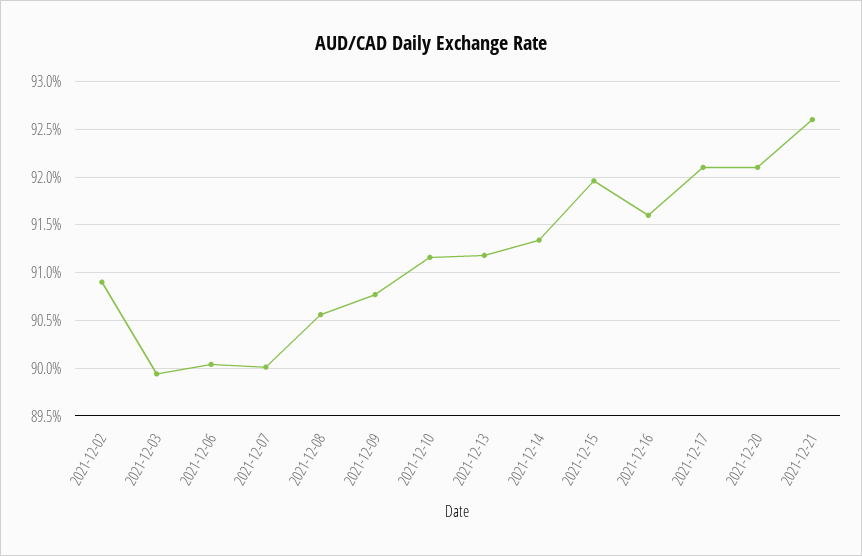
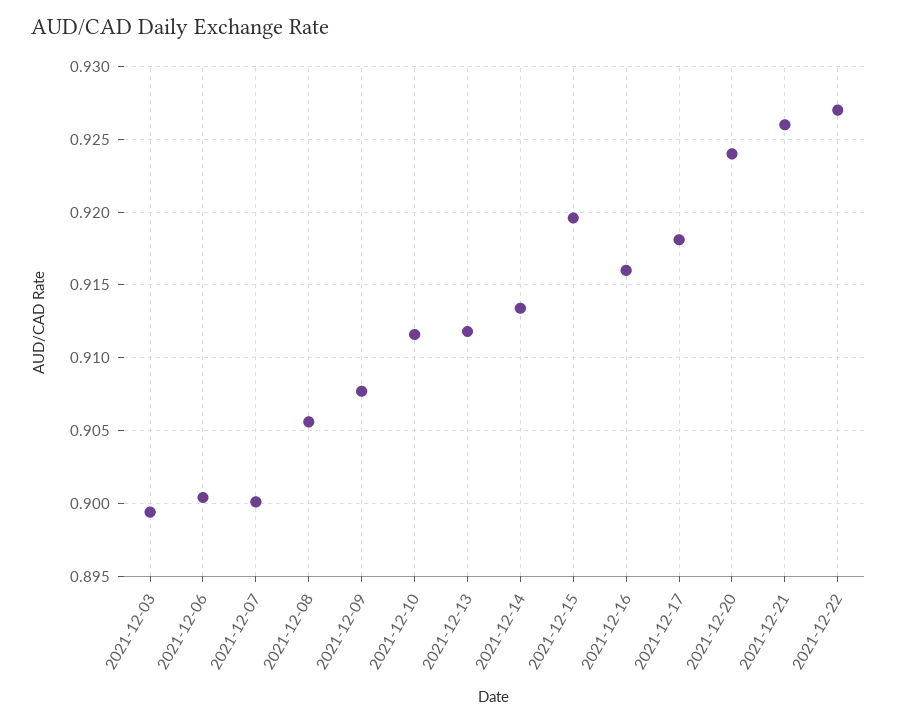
2021-12-02: 0.909 -> none
2021-12-17: 0.921 -> 0.918
2021-12-20: 0.921 -> 0.924
2021-12-22: none -> 0.927

